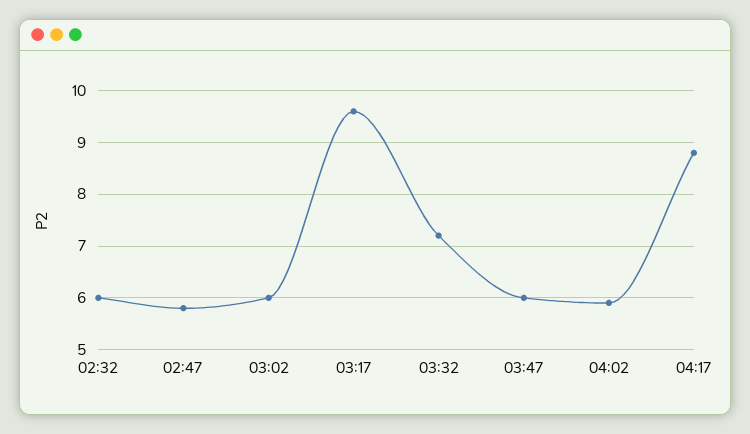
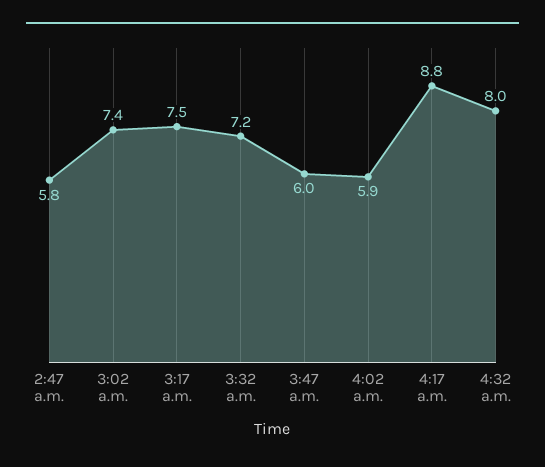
02:32: 6 -> none
03:02: 6 -> 7.4
03:17: 9.5 -> 7.5
4:32 a.m.: none -> 8

